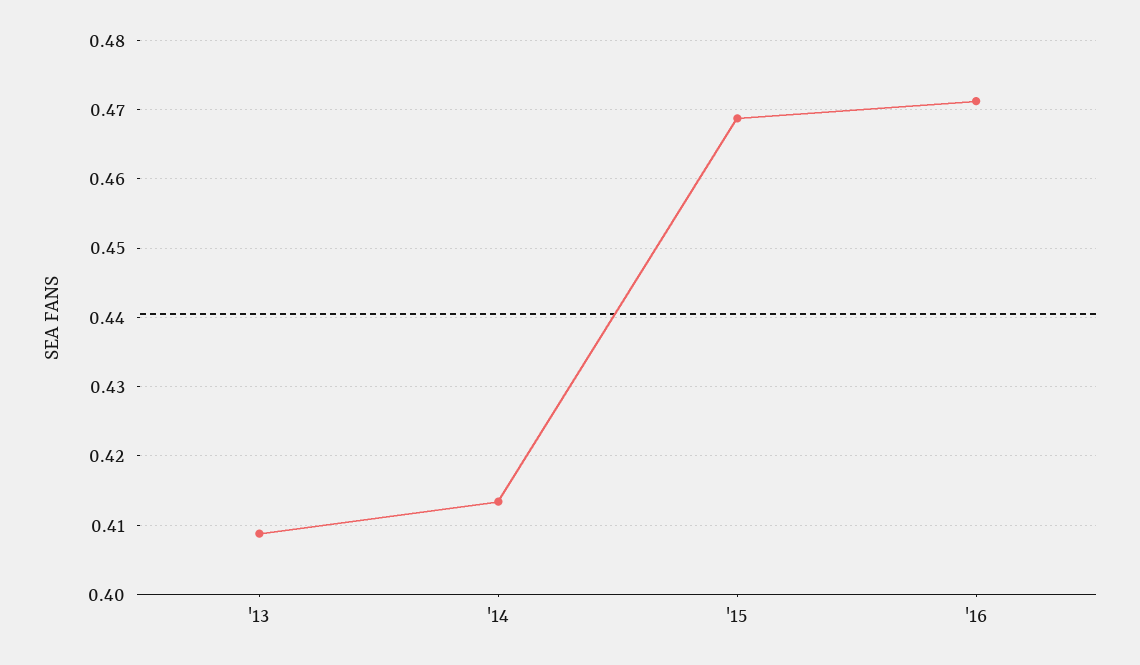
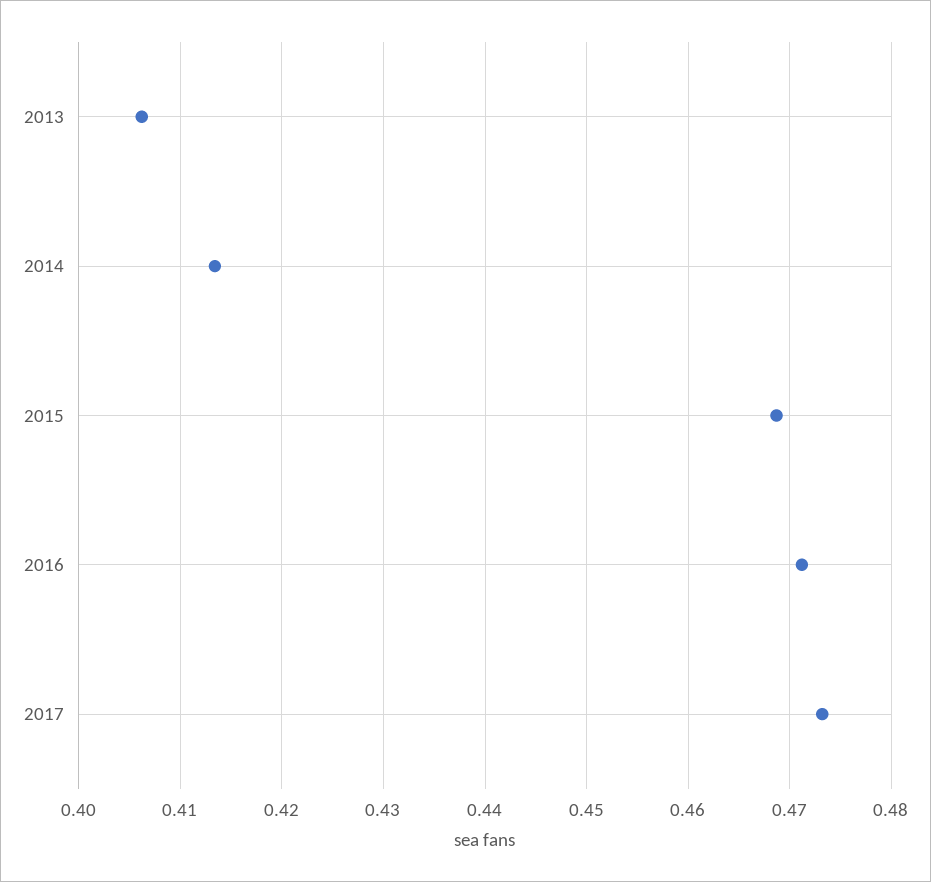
'13: 0.409 -> 0.406
2017: none -> 0.473

